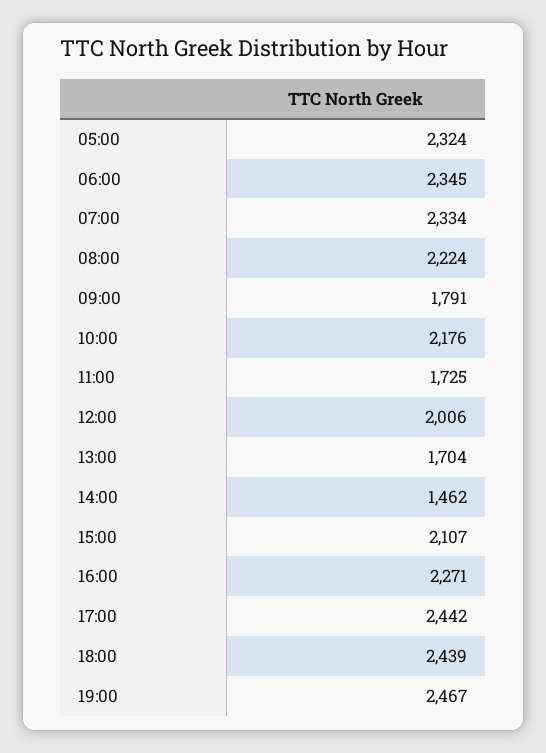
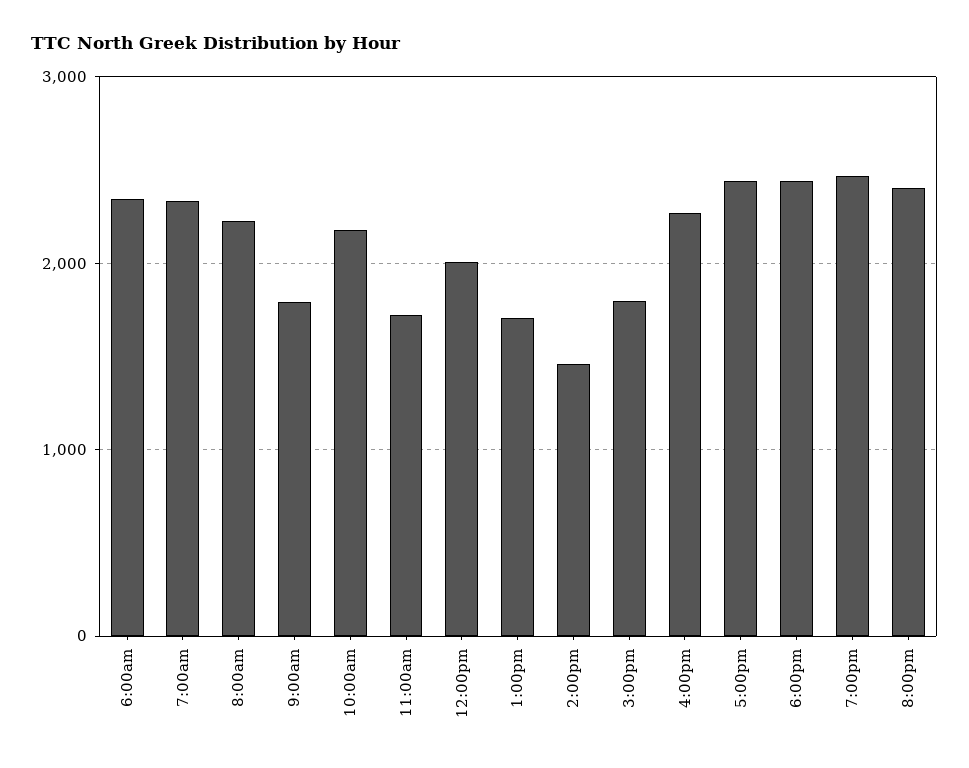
05:00: 2324 -> none
15:00: 2107 -> 1800
8:00pm: none -> 2400

